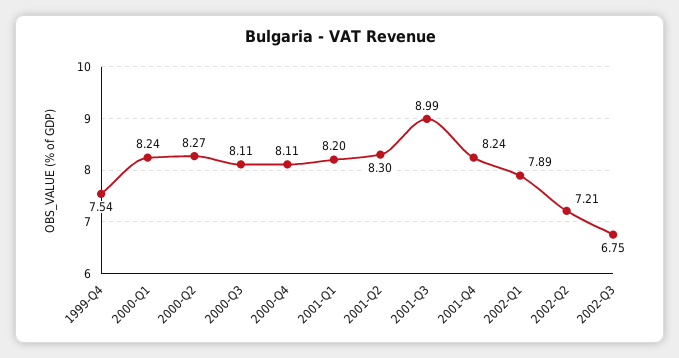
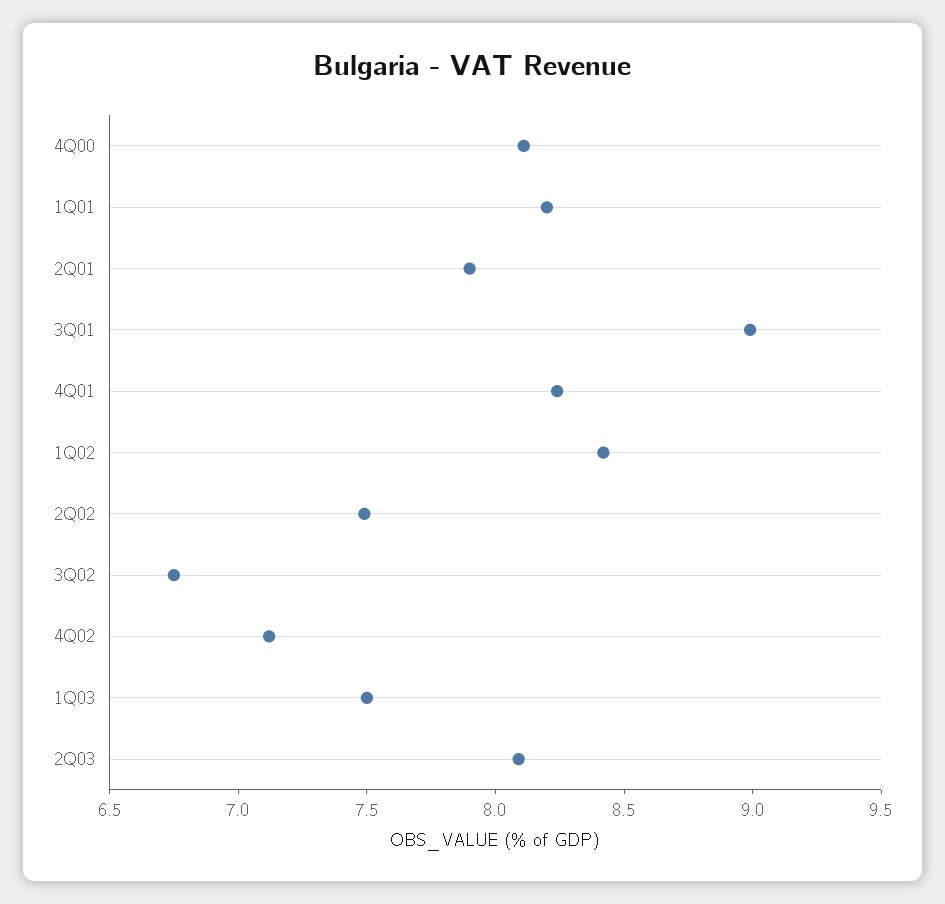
1999-Q4: 7.54 -> none
2000-Q1: 8.24 -> none
2000-Q2: 8.27 -> none
2000-Q3: 8.11 -> none
2001-Q2: 8.3 -> 7.9
2002-Q1: 7.89 -> 8.4
2002-Q2: 7.21 -> 7.5
4Q02: none -> 7.1
1Q03: none -> 7.5
2Q03: none -> 8.1

